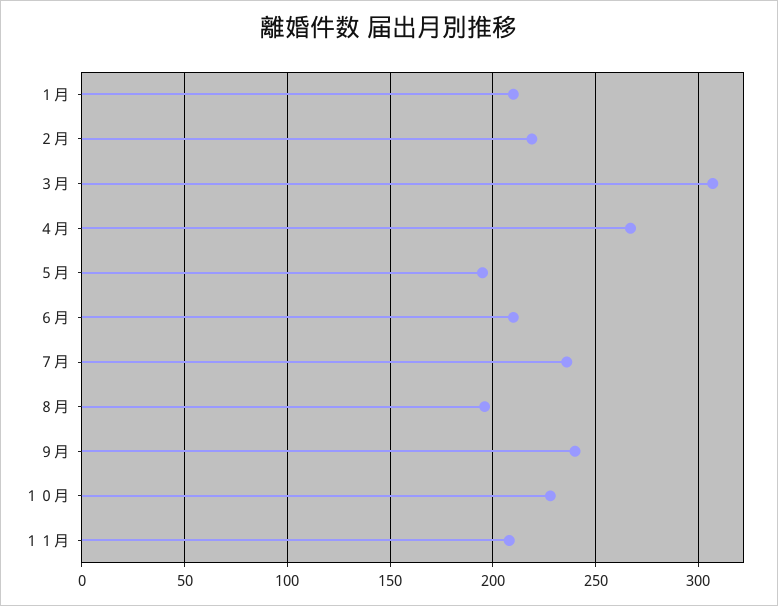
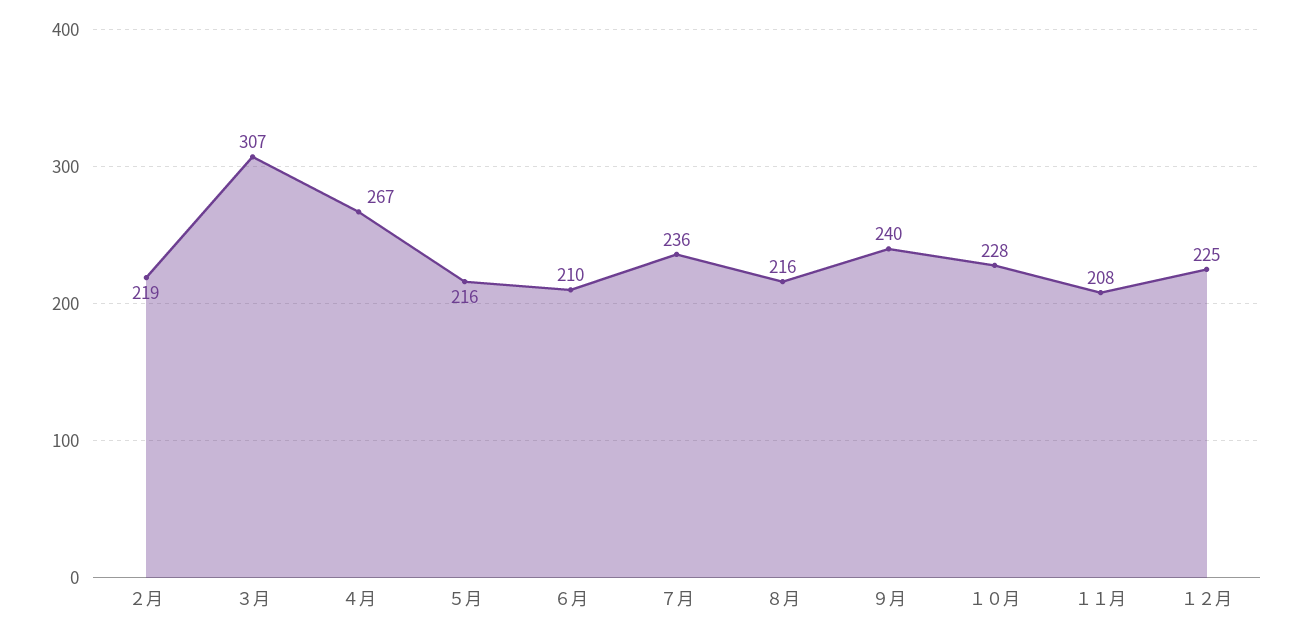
１月: 210 -> none
５月: 195 -> 216
８月: 195 -> 216
１２月: none -> 225

